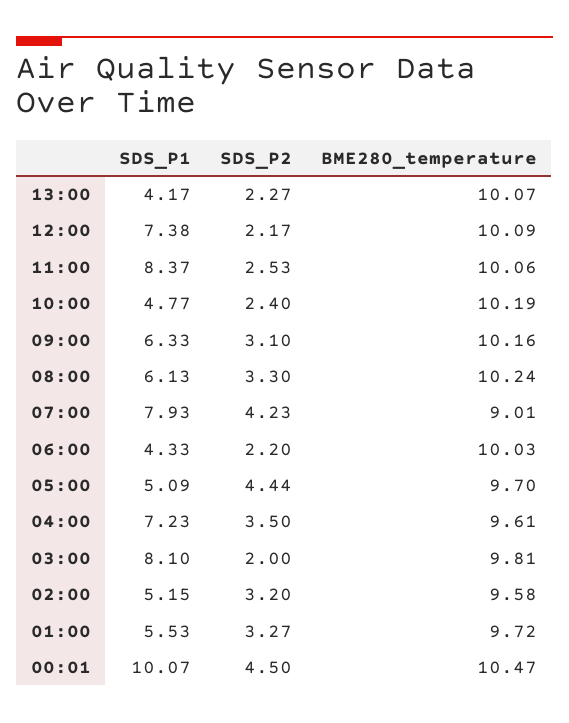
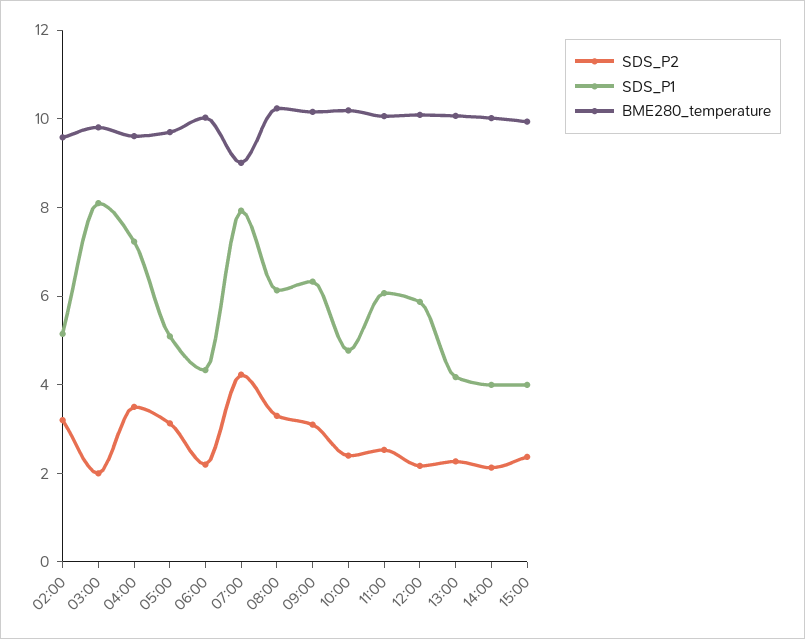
SDS_P1, 12:00: 7.38 -> 6
SDS_P1, 11:00: 8.37 -> 6
SDS_P2, 05:00: 4.44 -> 3
SDS_P1, 01:00: 5.53 -> none
SDS_P2, 01:00: 3.27 -> none
BME280_temperature, 01:00: 9.72 -> none
SDS_P1, 00:01: 10.07 -> none
SDS_P2, 00:01: 4.5 -> none
BME280_temperature, 00:01: 10.47 -> none
SDS_P2, 14:00: none -> 2
SDS_P1, 14:00: none -> 4
BME280_temperature, 14:00: none -> 10
SDS_P2, 15:00: none -> 2.5
SDS_P1, 15:00: none -> 4
BME280_temperature, 15:00: none -> 10

